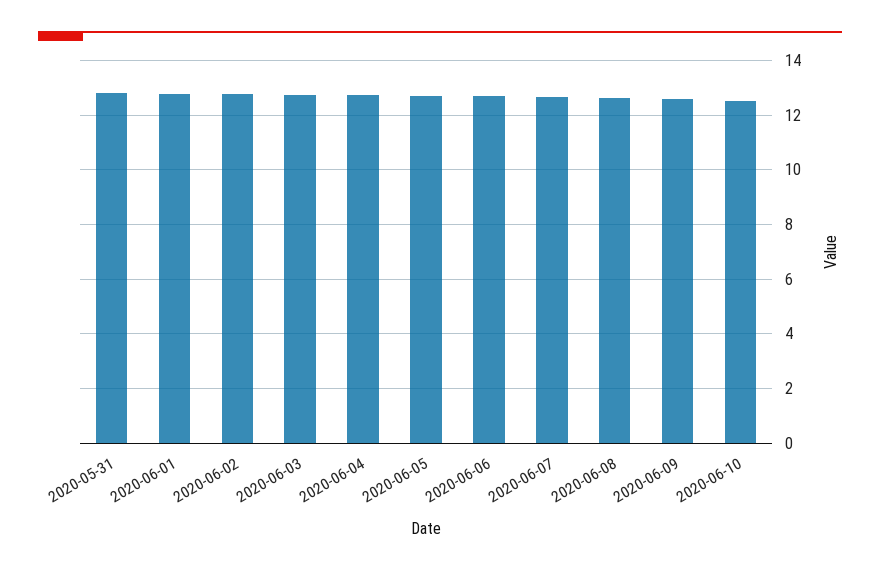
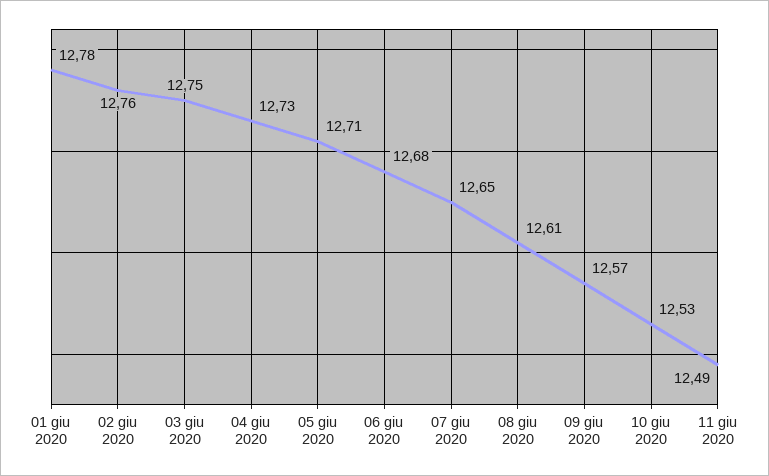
2020-05-31: 12.75 -> none
11 giu 2020: none -> 12.49

